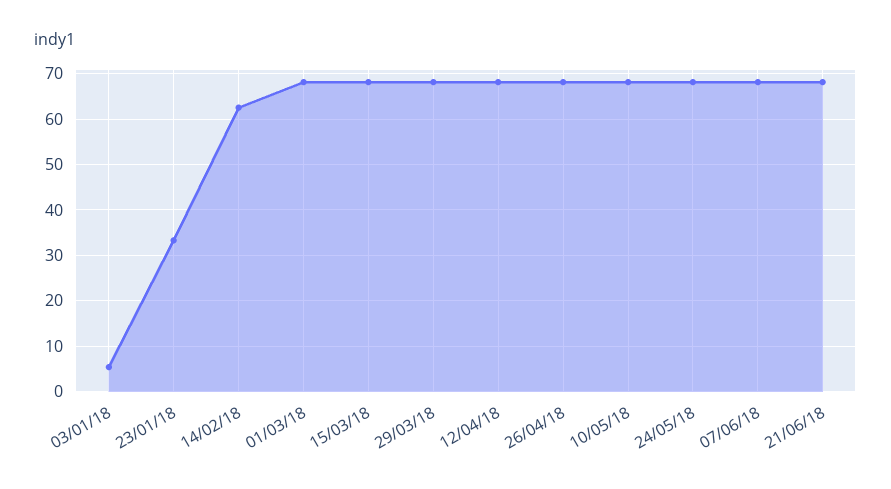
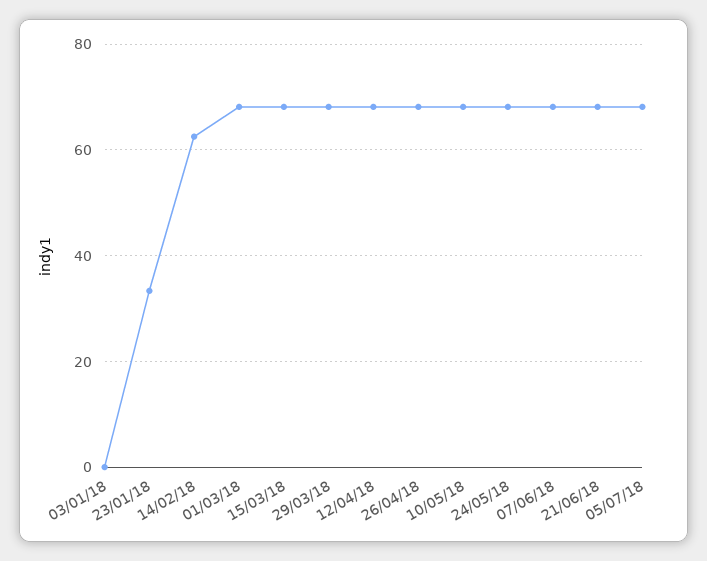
03/01/18: 6 -> 0
05/07/18: none -> 68

